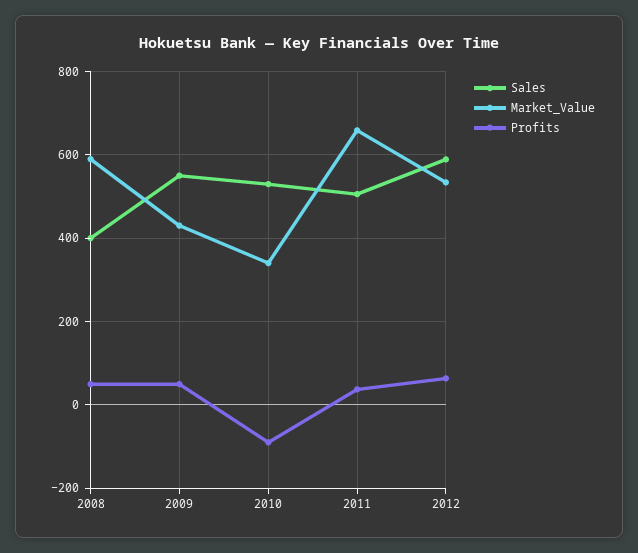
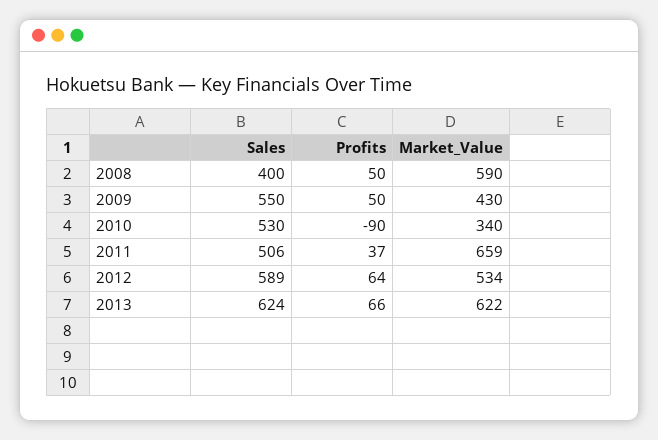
Sales, 2013: none -> 624
Profits, 2013: none -> 66
Market_Value, 2013: none -> 622

